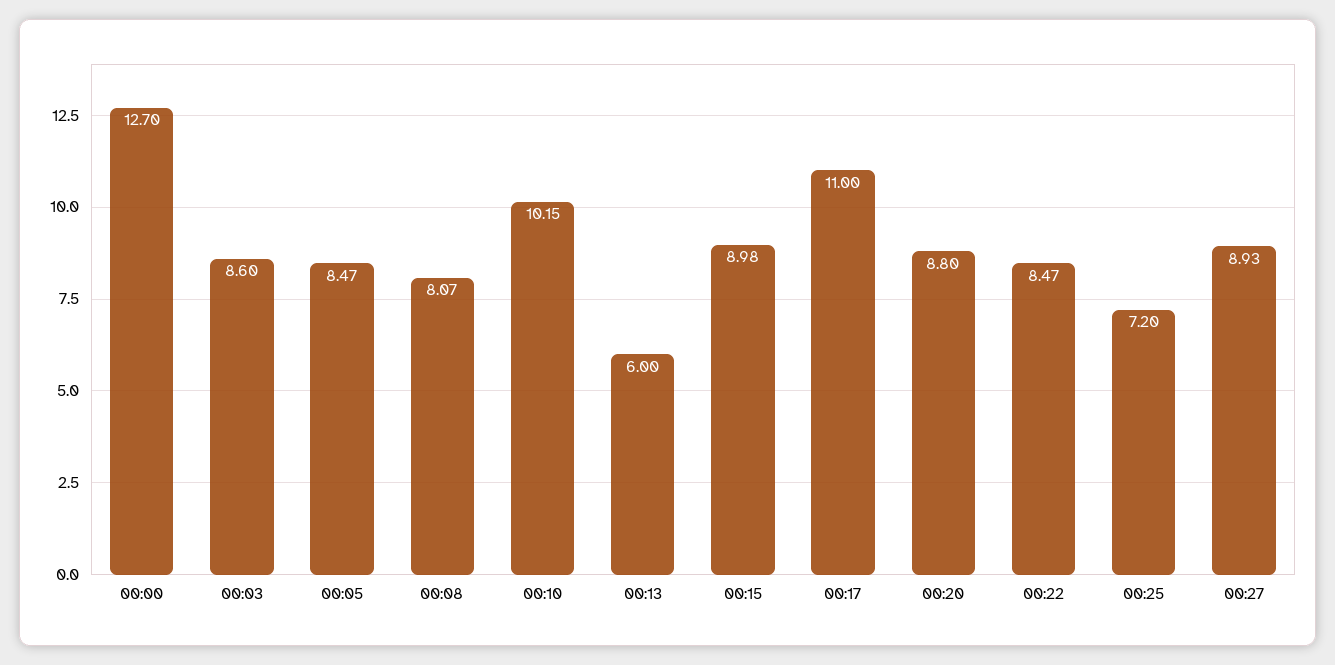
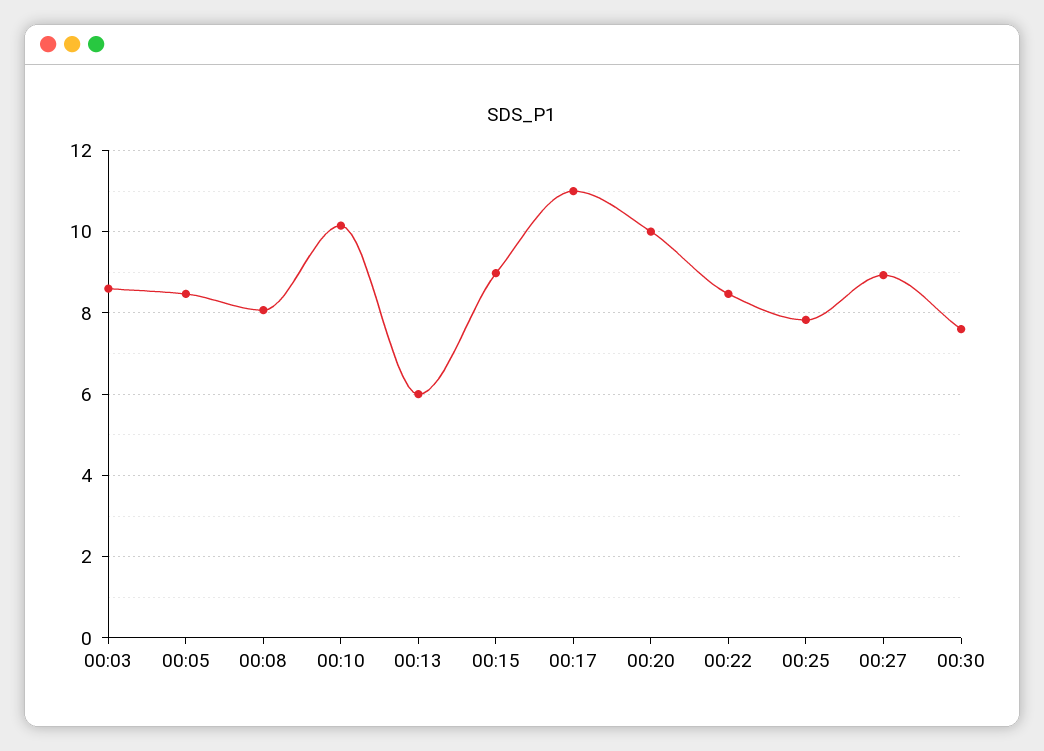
00:00: 12.7 -> none
00:20: 8.8 -> 10
00:25: 7.2 -> 7.8
00:30: none -> 7.6

